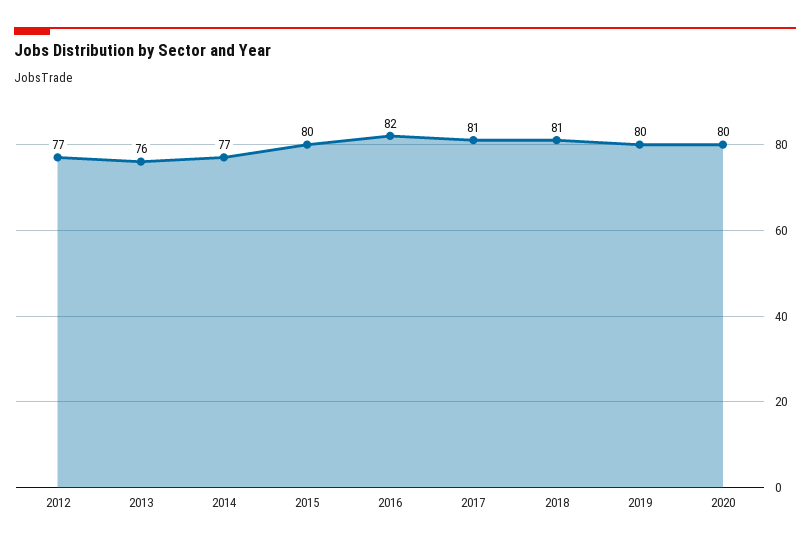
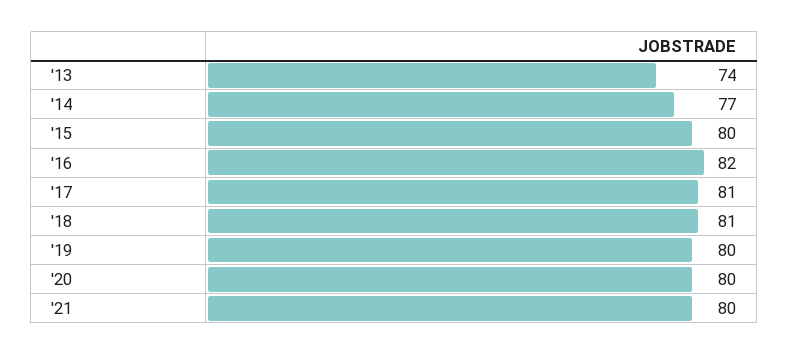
2012: 77 -> none
2013: 76 -> 74
'21: none -> 80

